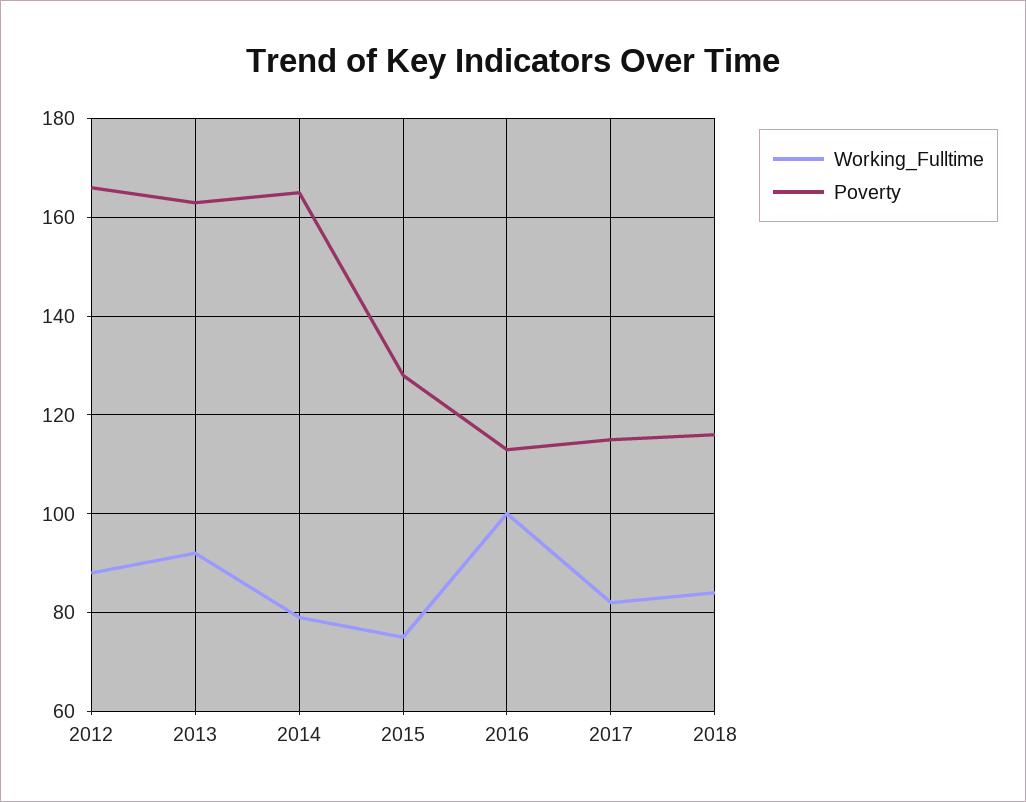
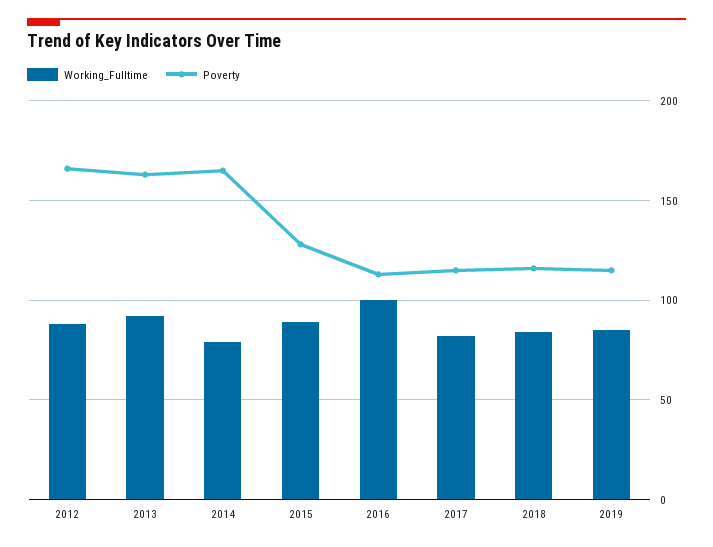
Working_Fulltime, 2015: 75 -> 90
Working_Fulltime, 2019: none -> 85
Poverty, 2019: none -> 115

